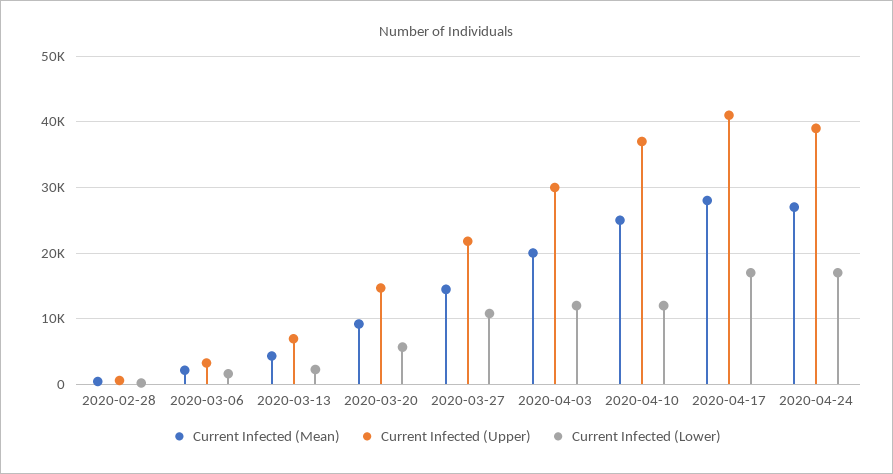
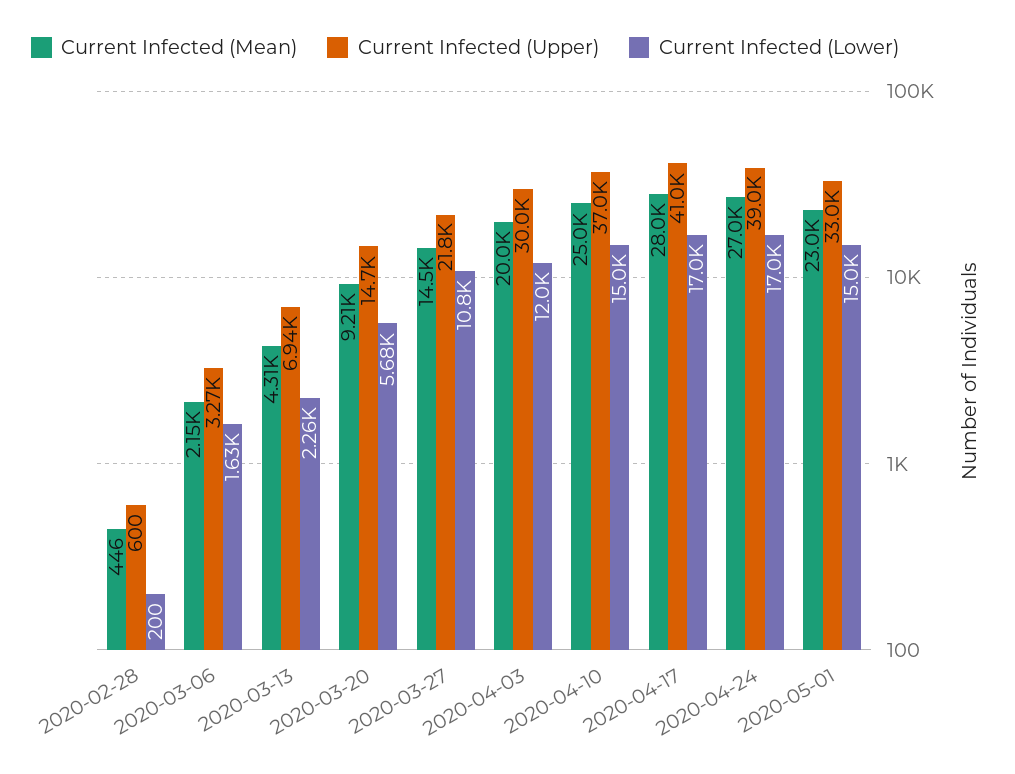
Current Infected (Lower), 2020-04-10: 12000 -> 15000
Current Infected (Mean), 2020-05-01: none -> 23000
Current Infected (Upper), 2020-05-01: none -> 33000
Current Infected (Lower), 2020-05-01: none -> 15000

